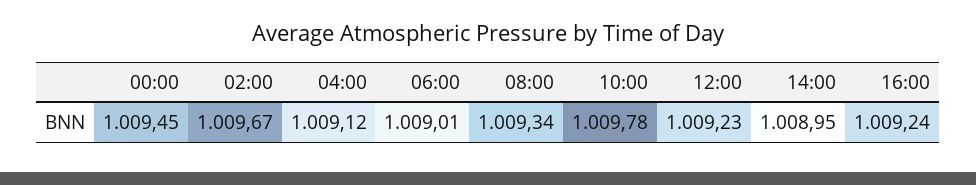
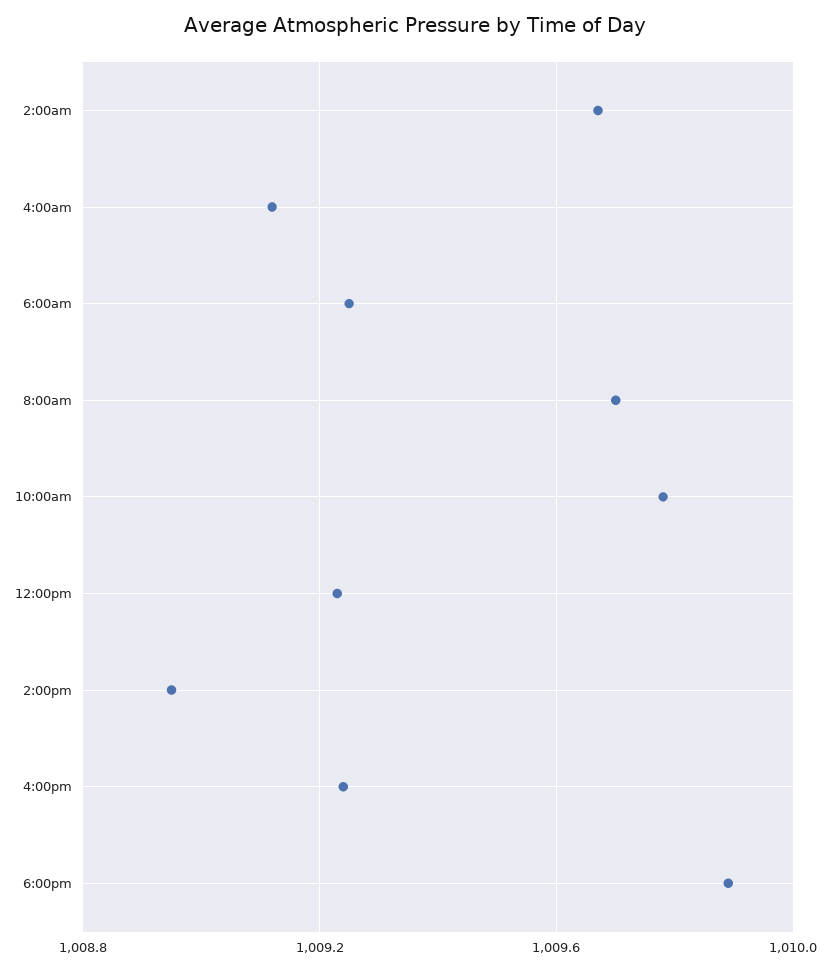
00:00: 1009.45 -> none
06:00: 1009.01 -> 1009.25
08:00: 1009.34 -> 1009.7
6:00pm: none -> 1009.9

